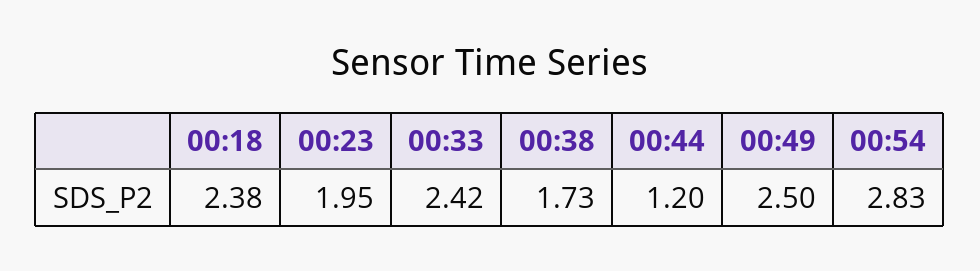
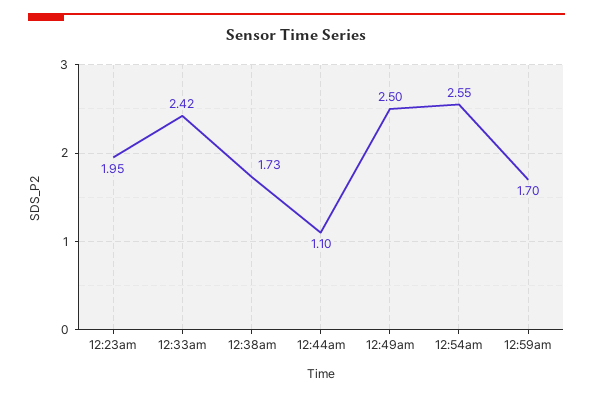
00:18: 2.38 -> none
00:44: 1.2 -> 1.1
00:54: 2.83 -> 2.55
12:59am: none -> 1.7

